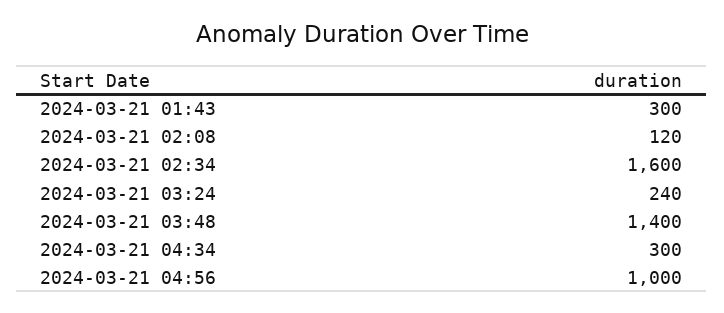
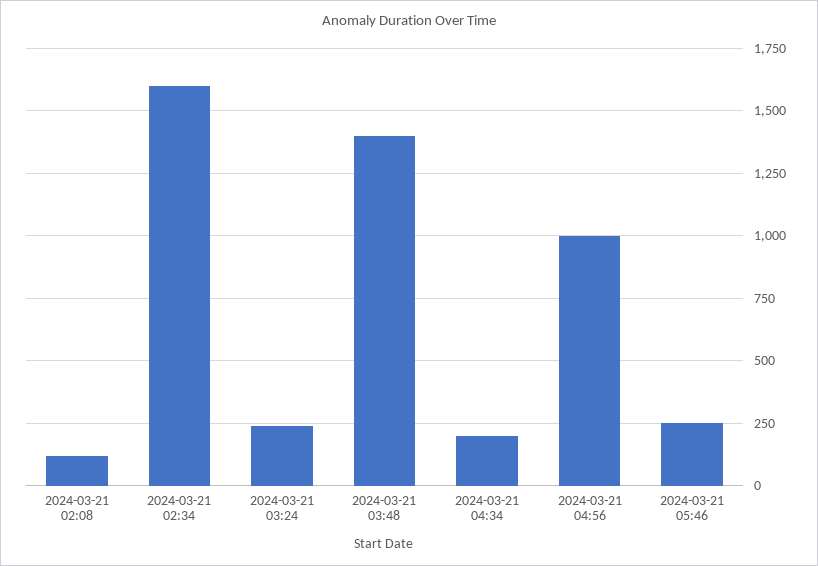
2024-03-21 01:43: 300 -> none
2024-03-21 04:34: 300 -> 200
2024-03-21 05:46: none -> 250

